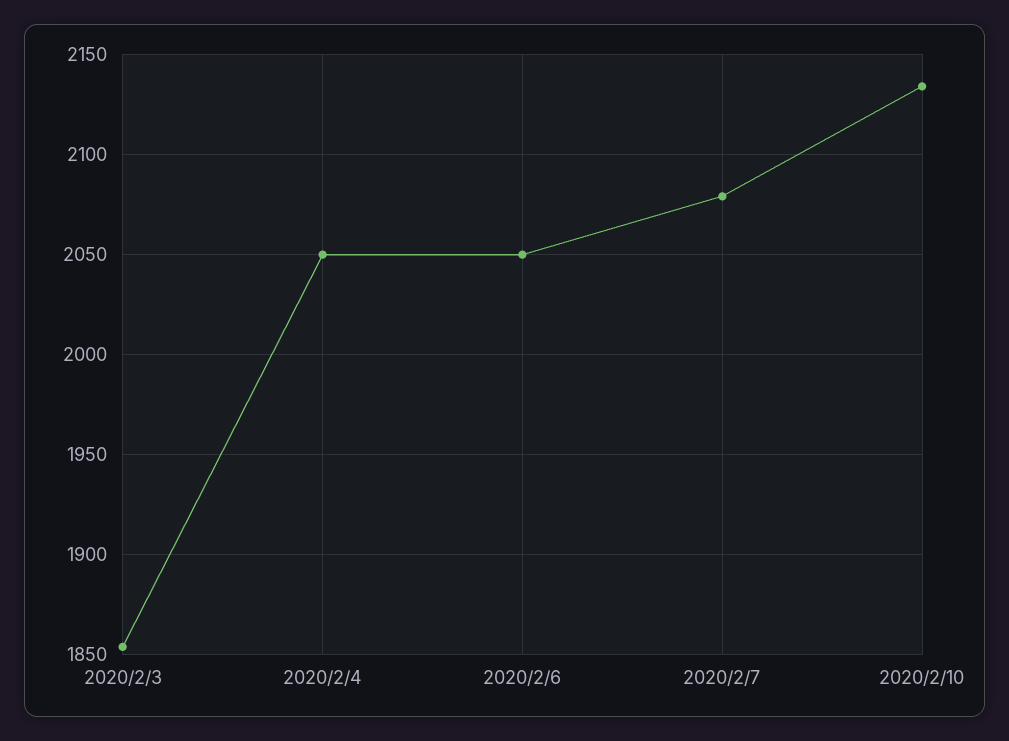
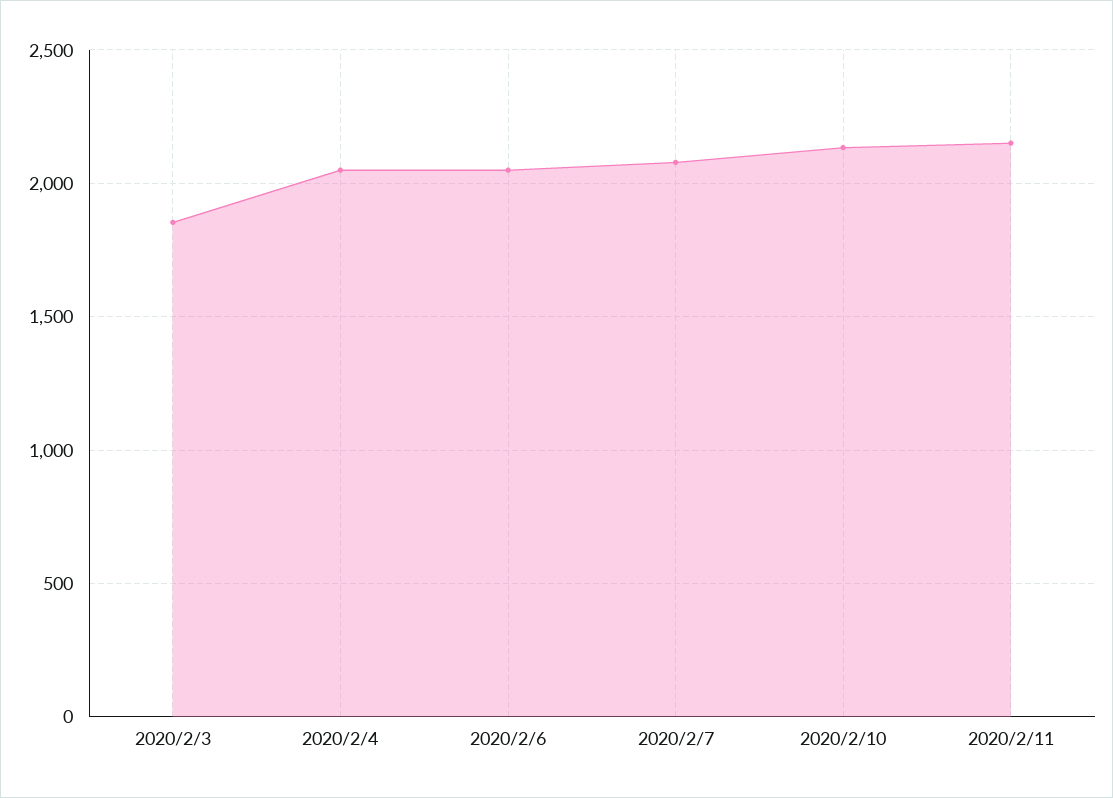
2020/2/11: none -> 2150

